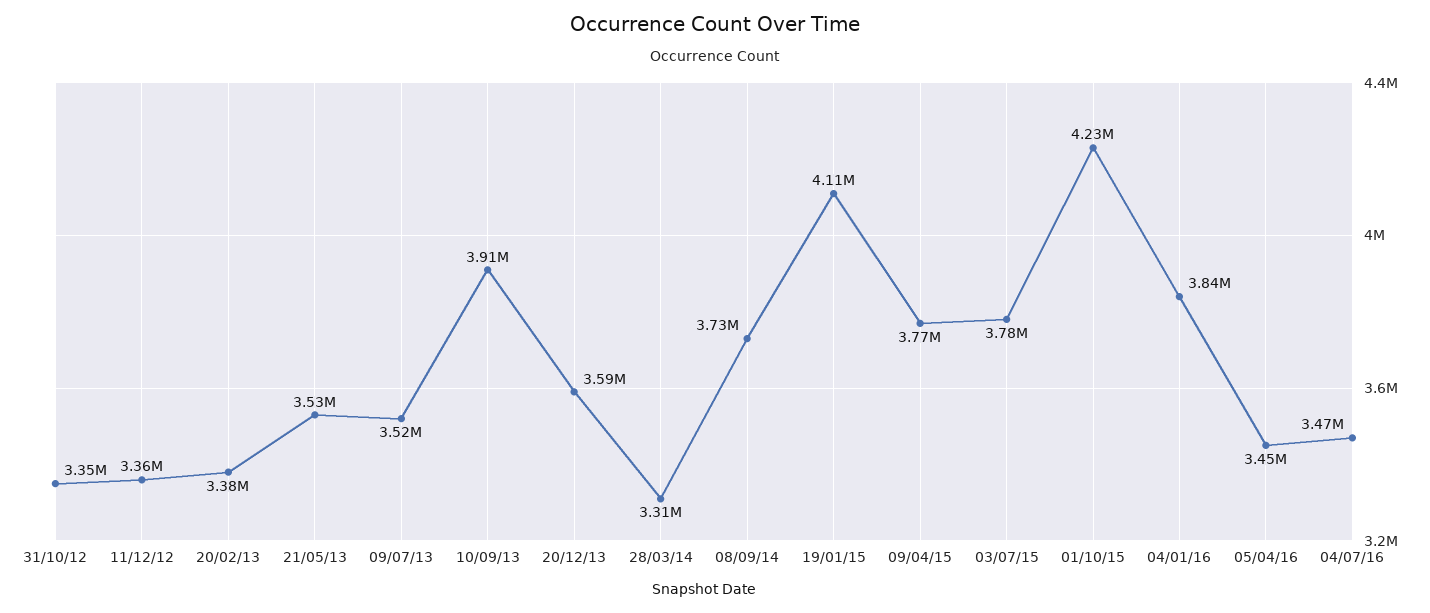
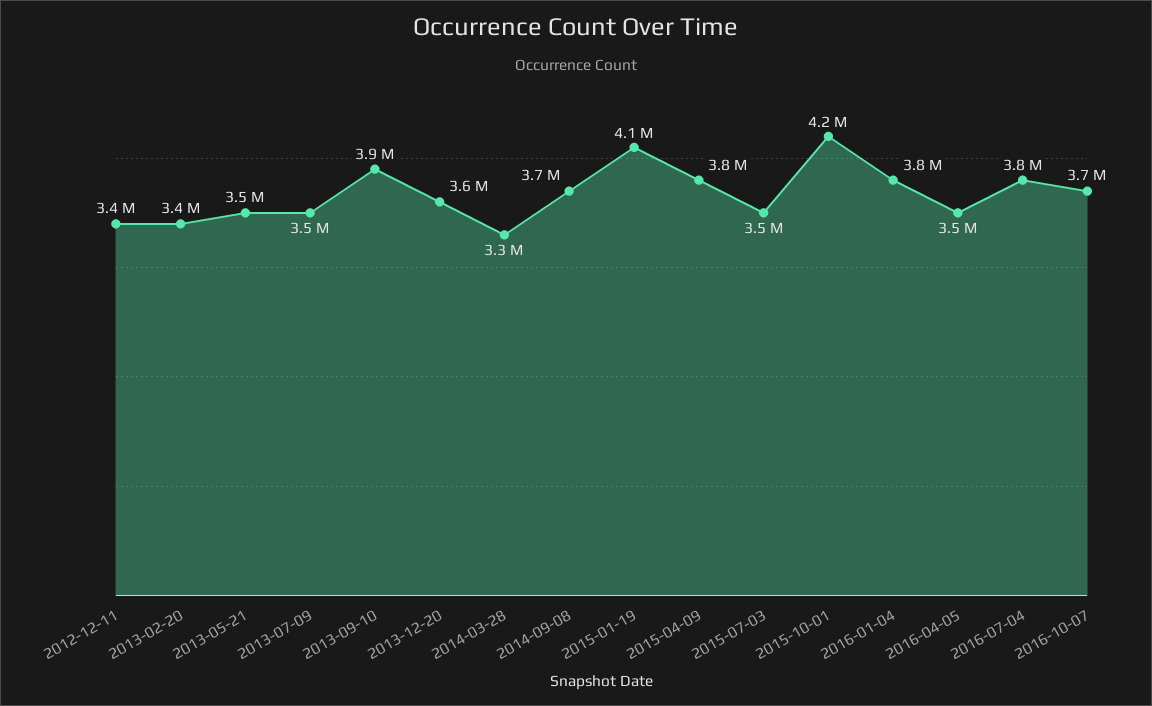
31/10/12: 3350000 -> none
03/07/15: 3780000 -> 3500000
04/07/16: 3470000 -> 3800000
2016-10-07: none -> 3700000

